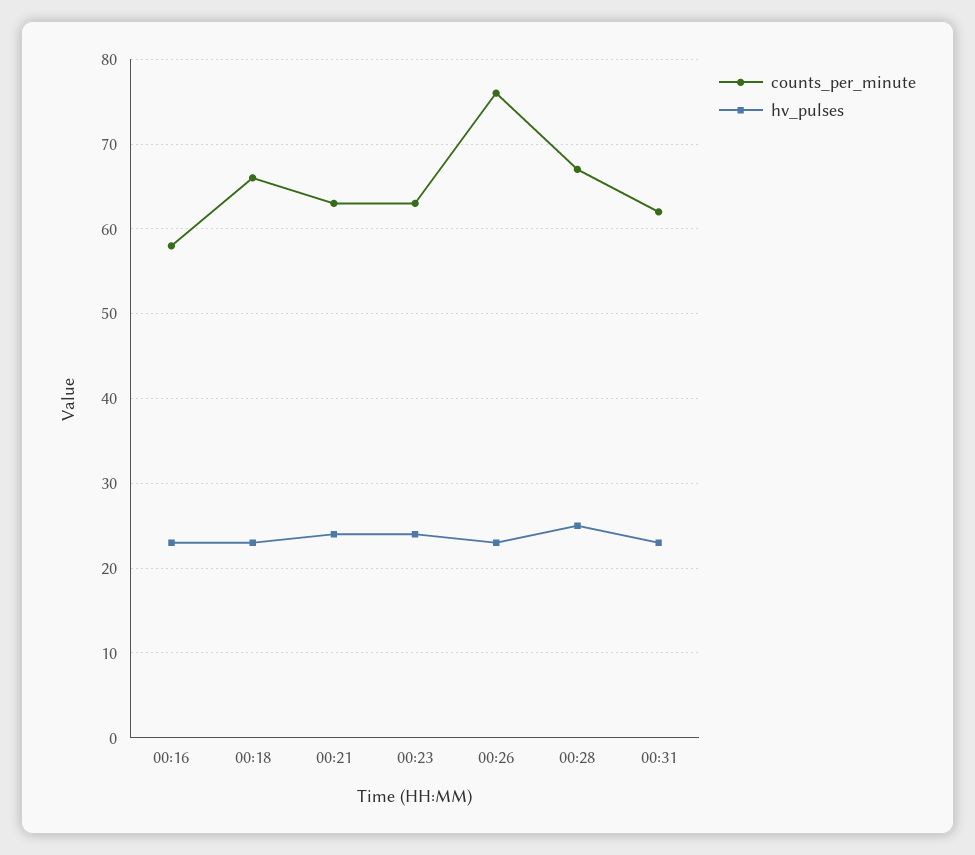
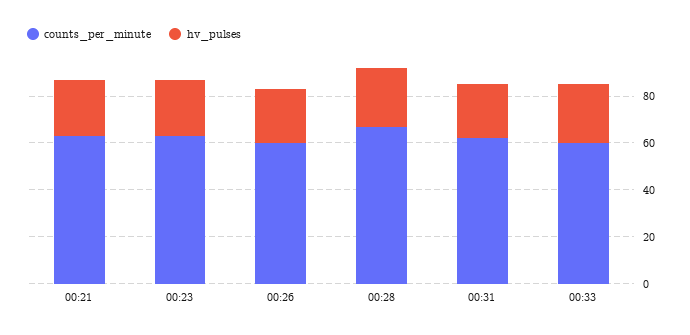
counts_per_minute, 00:16: 58 -> none
hv_pulses, 00:16: 23 -> none
counts_per_minute, 00:18: 66 -> none
hv_pulses, 00:18: 23 -> none
counts_per_minute, 00:26: 76 -> 60
counts_per_minute, 00:33: none -> 60
hv_pulses, 00:33: none -> 25

